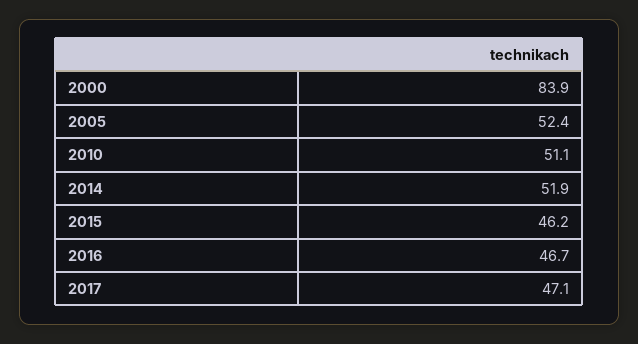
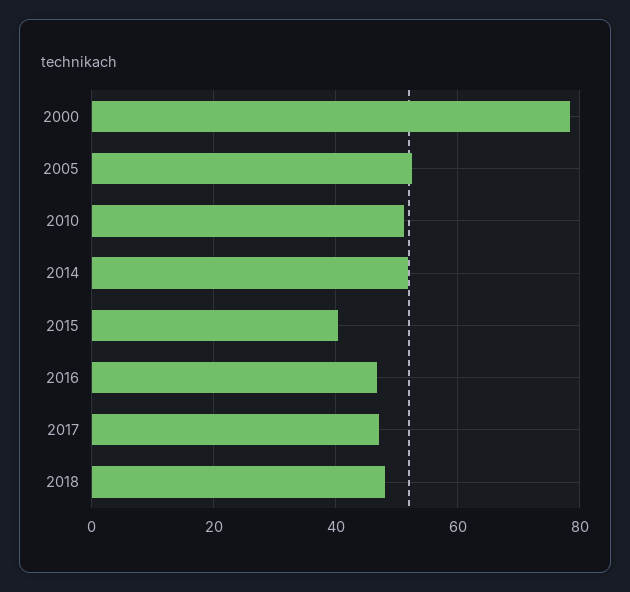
2000: 83.9 -> 78
2015: 46.2 -> 40
2018: none -> 48

